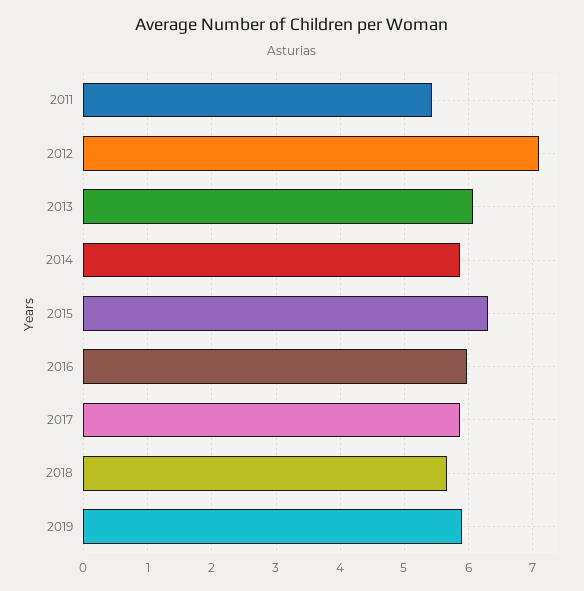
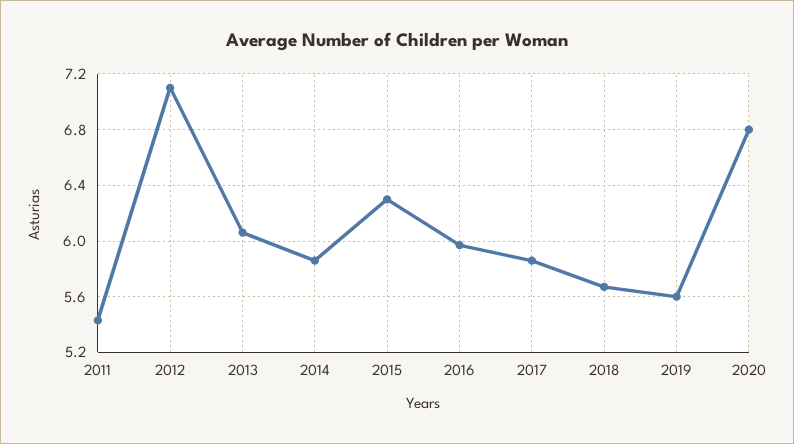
2019: 5.9 -> 5.6
2020: none -> 6.8

